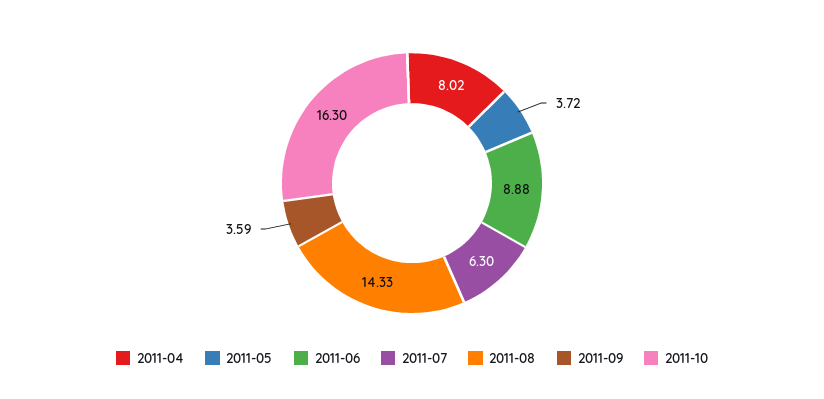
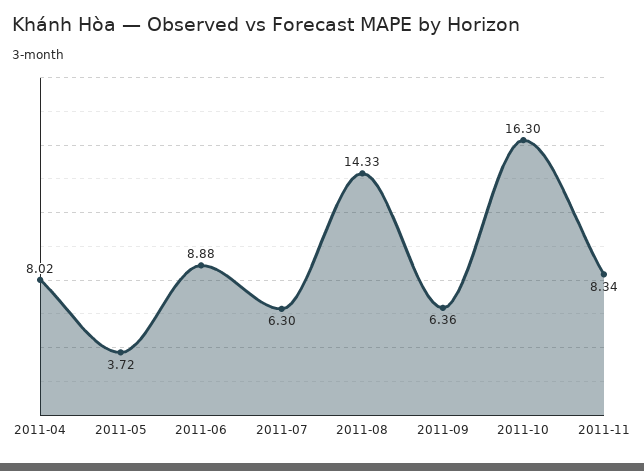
2011-09: 3.59 -> 6.36
2011-11: none -> 8.34

